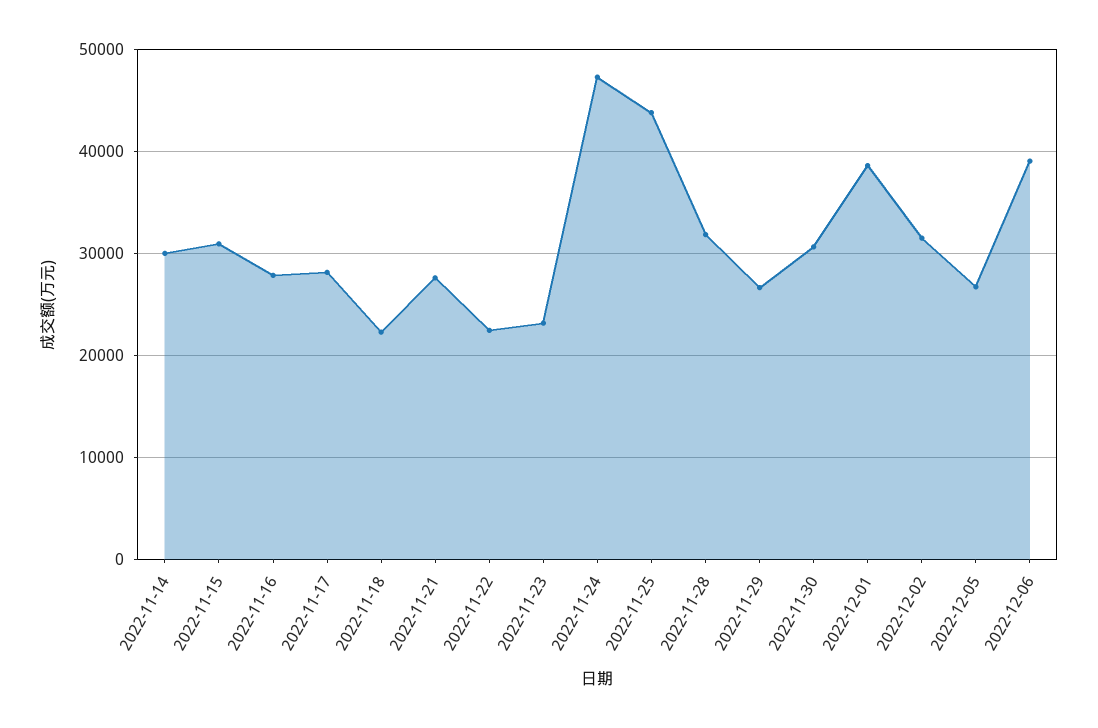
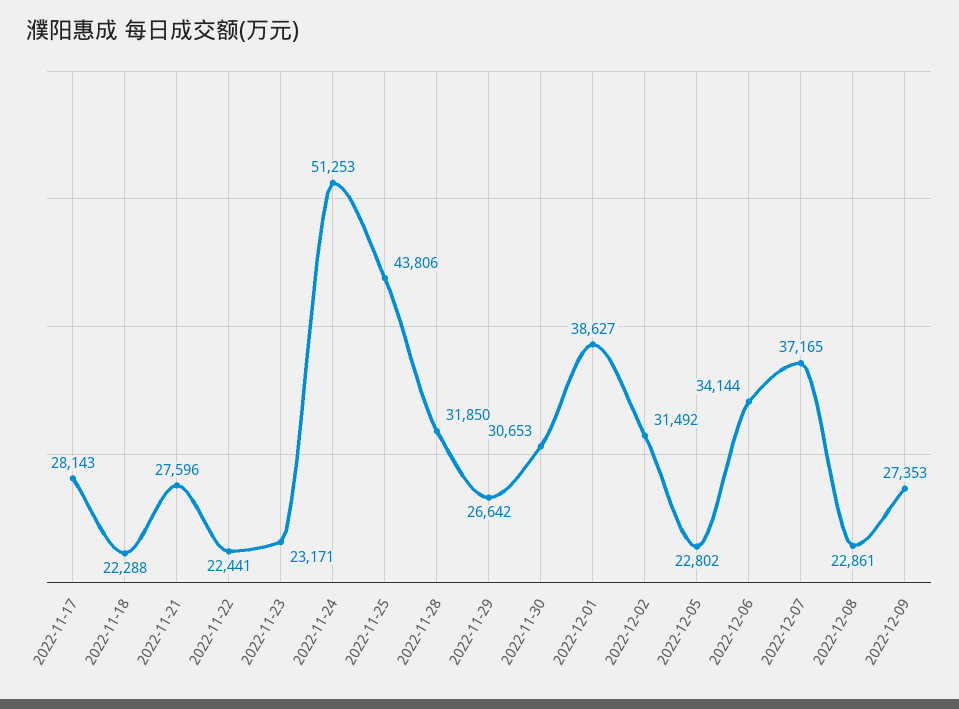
2022-11-14: 30000 -> none
2022-11-15: 31000 -> none
2022-11-16: 28000 -> none
2022-11-24: 47000 -> 51253
2022-12-05: 27000 -> 22802
2022-12-06: 39000 -> 34144
2022-12-07: none -> 37165
2022-12-08: none -> 22861
2022-12-09: none -> 27353

